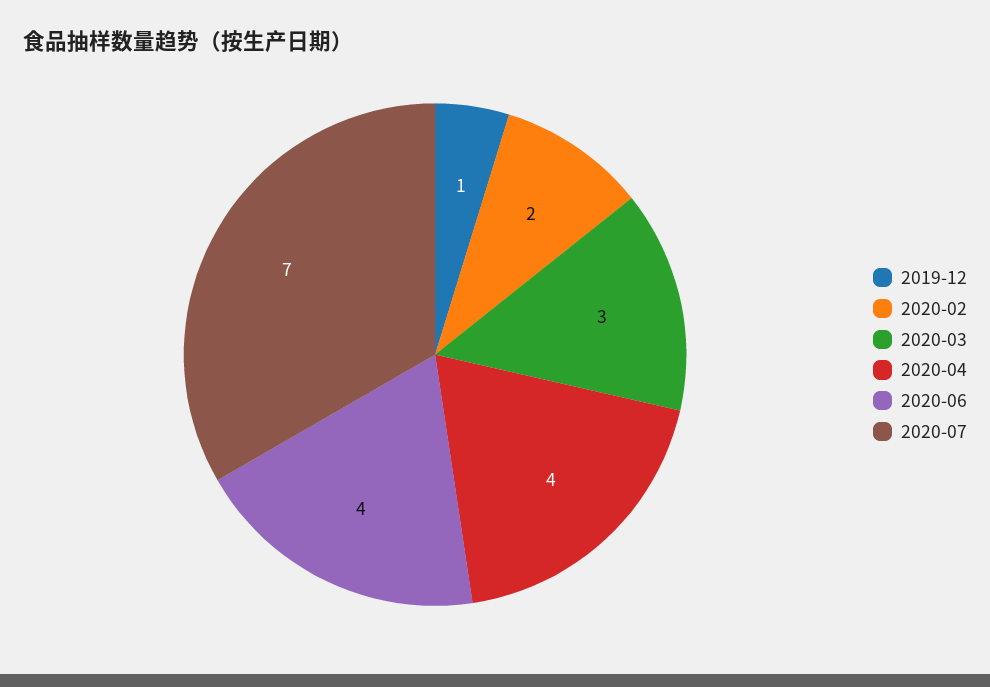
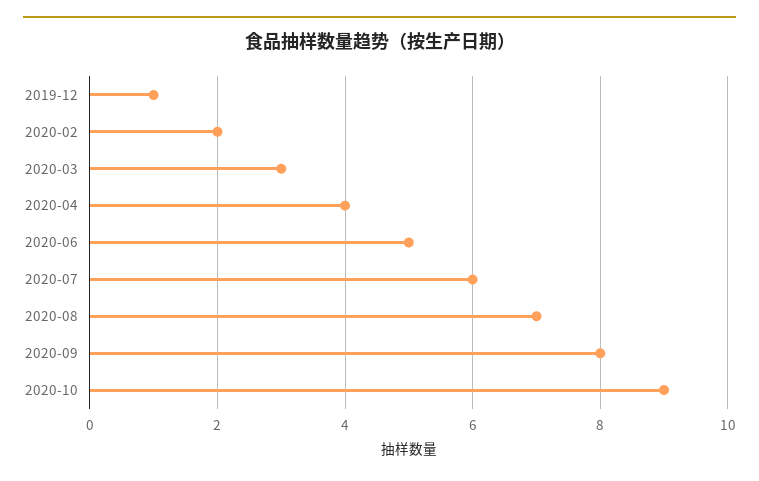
2020-06: 4 -> 5
2020-07: 7 -> 6
2020-08: none -> 7
2020-09: none -> 8
2020-10: none -> 9

